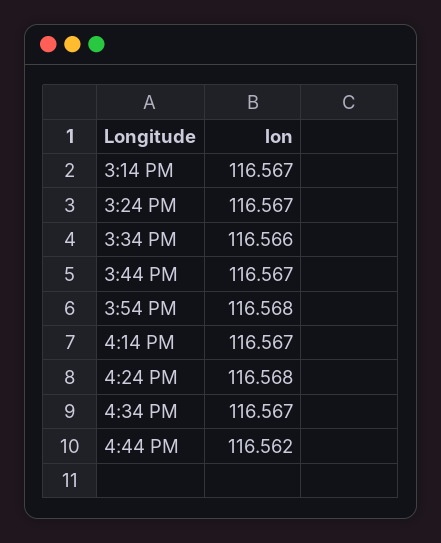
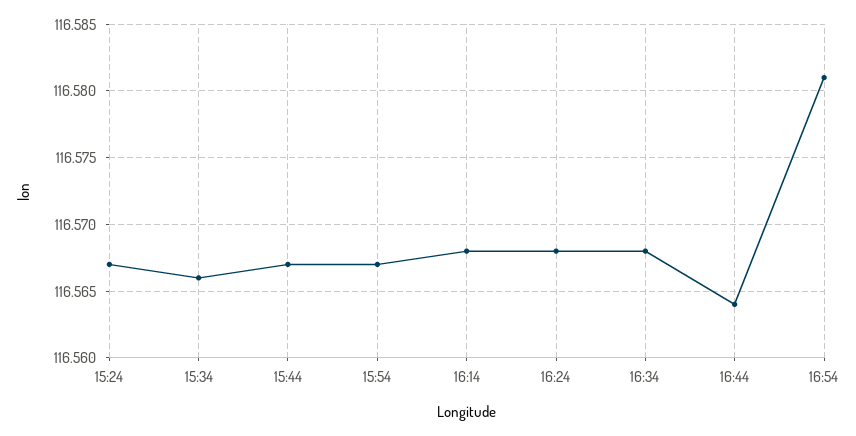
3:14 PM: 116.567 -> none
3:54 PM: 116.568 -> 116.567
4:14 PM: 116.567 -> 116.568
4:34 PM: 116.567 -> 116.568
4:44 PM: 116.562 -> 116.564
16:54: none -> 116.581

